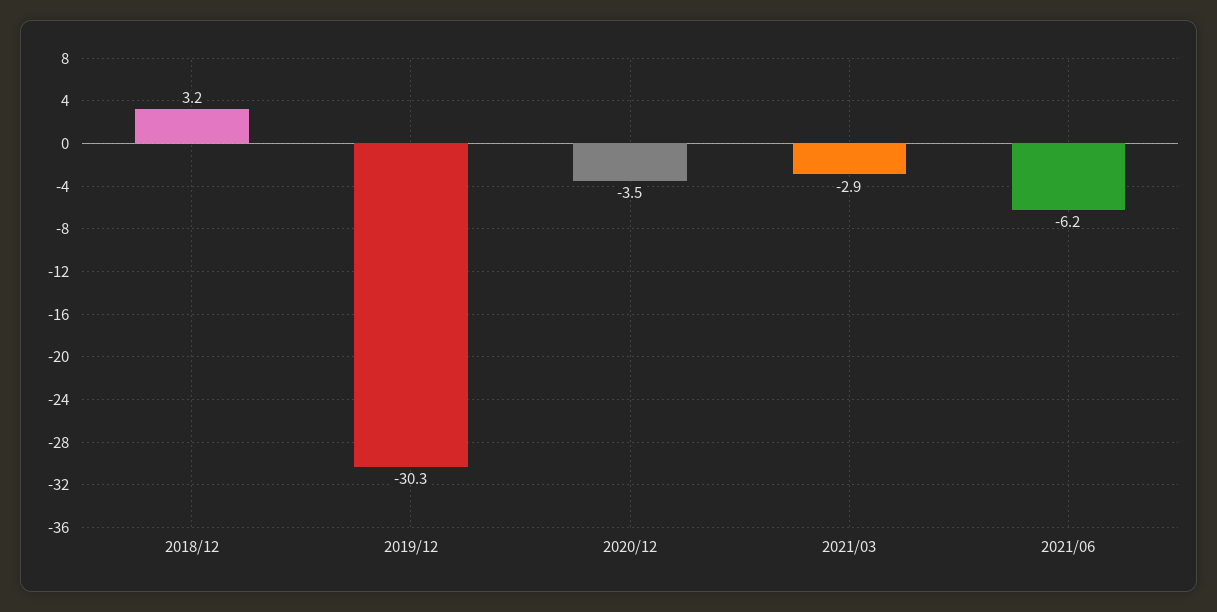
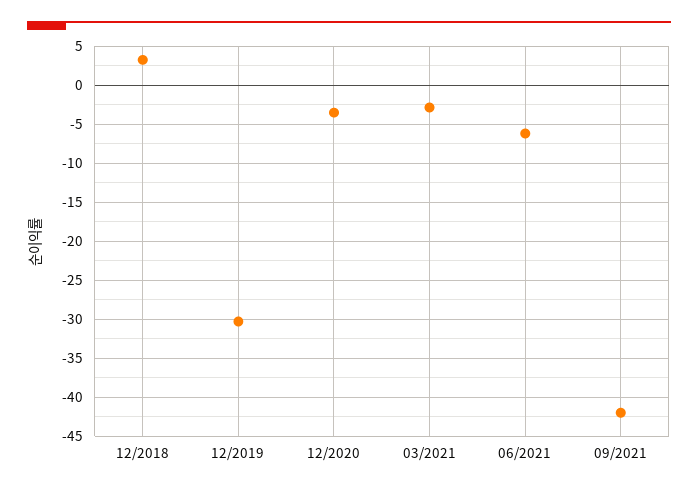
09/2021: none -> -42

